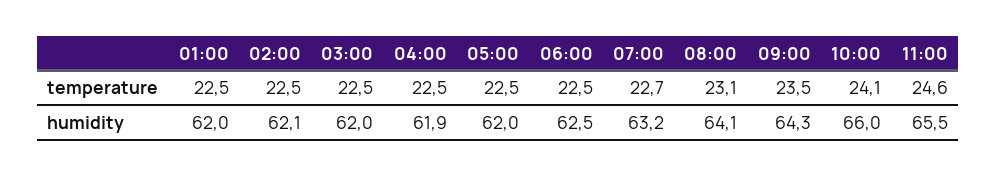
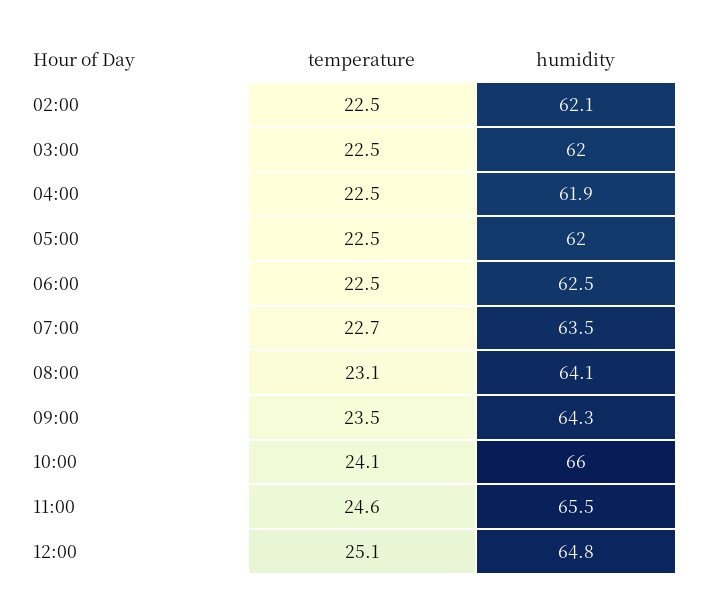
01:00, temperature: 22.5 -> none
01:00, humidity: 62 -> none
07:00, humidity: 63.2 -> 63.5
12:00, temperature: none -> 25.1
12:00, humidity: none -> 64.8

